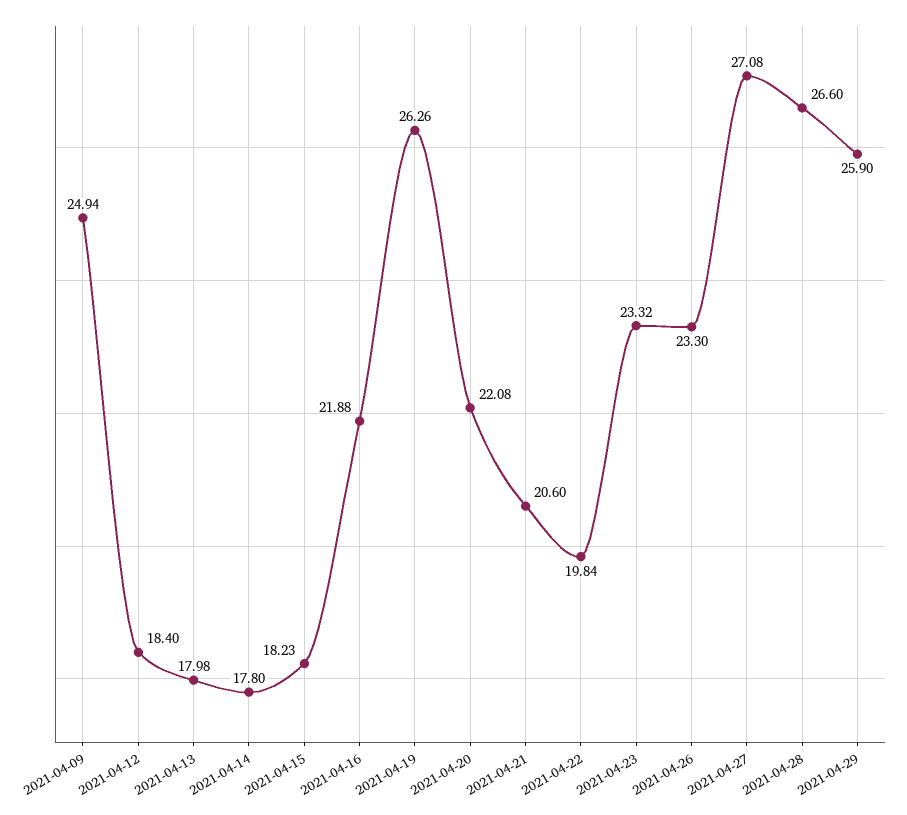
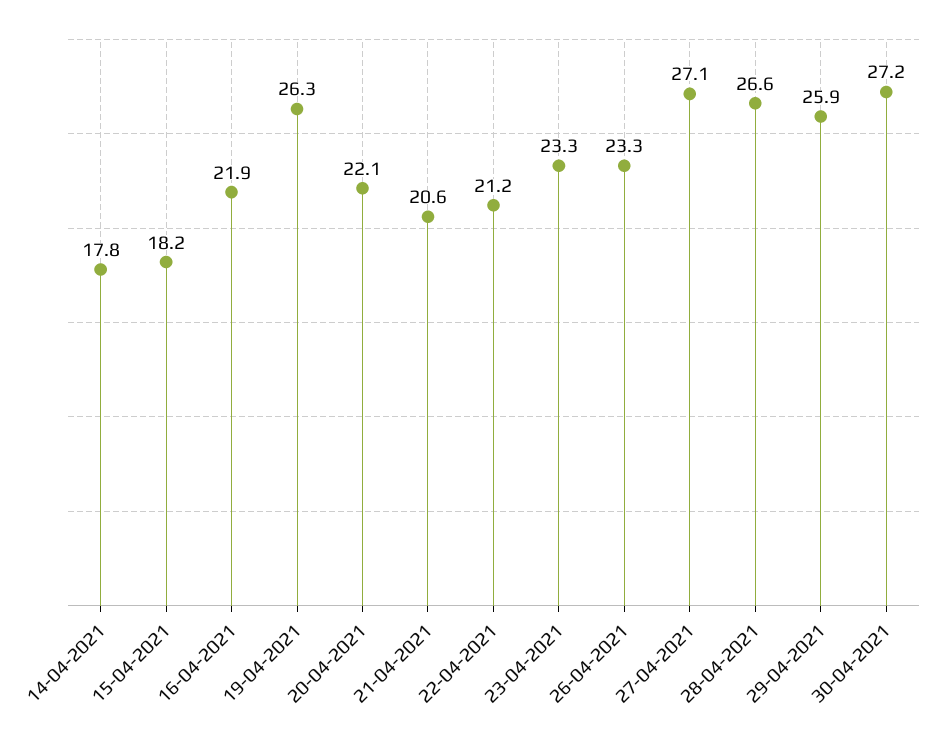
2021-04-09: 24.94 -> none
2021-04-12: 18.4 -> none
2021-04-13: 17.98 -> none
2021-04-22: 19.84 -> 21.2
30-04-2021: none -> 27.2

